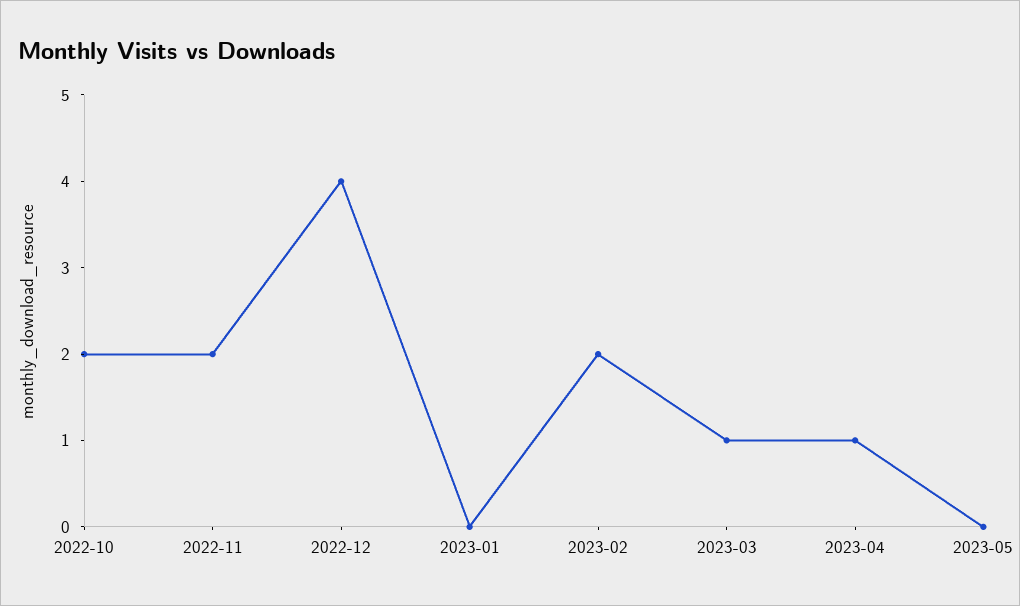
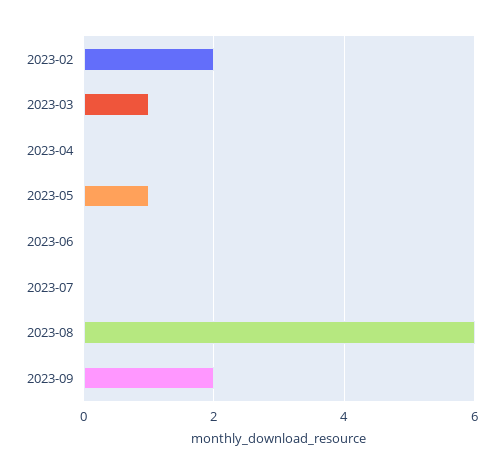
2022-10: 2 -> none
2022-11: 2 -> none
2022-12: 4 -> none
2023-01: 0 -> none
2023-04: 1 -> 0
2023-05: 0 -> 1
2023-06: none -> 0
2023-07: none -> 0
2023-08: none -> 6
2023-09: none -> 2

